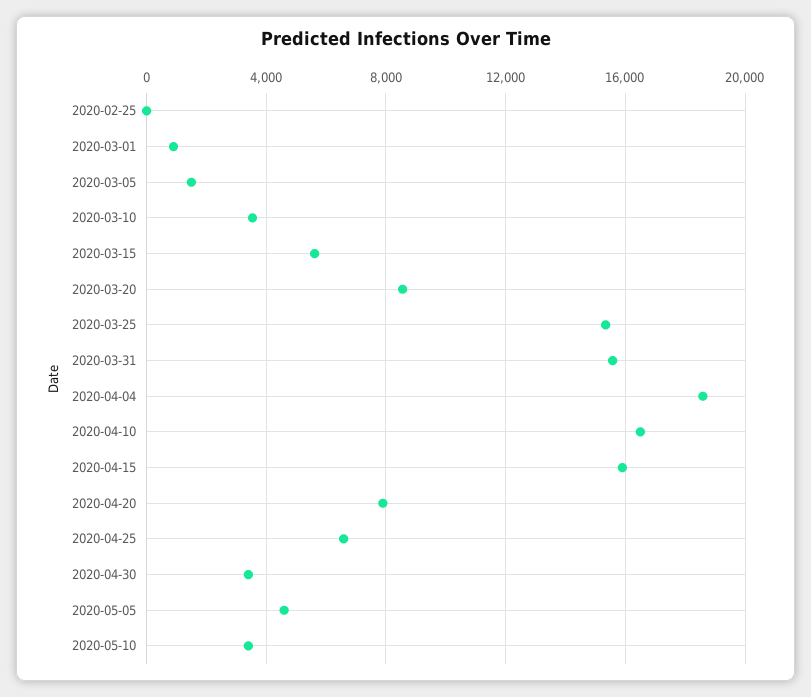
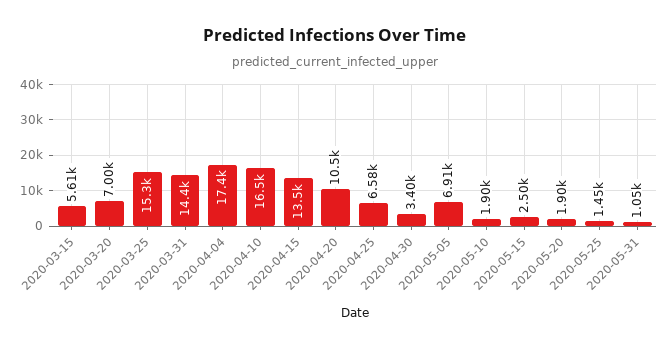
2020-02-25: 0 -> none
2020-03-01: 1000 -> none
2020-03-05: 1500 -> none
2020-03-10: 3500 -> none
2020-03-20: 8500 -> 7000
2020-03-31: 15500 -> 14400
2020-04-04: 18500 -> 17400
2020-04-15: 16000 -> 13500
2020-04-20: 8000 -> 10500
2020-05-05: 4500 -> 6910
2020-05-10: 3500 -> 1900
2020-05-15: none -> 2500
2020-05-20: none -> 1900
2020-05-25: none -> 1450
2020-05-31: none -> 1050

